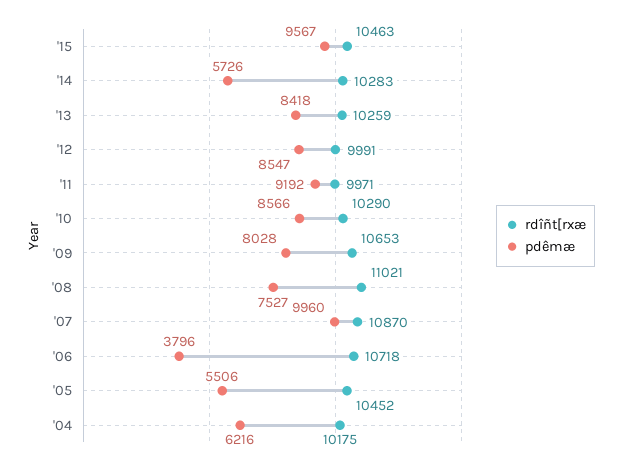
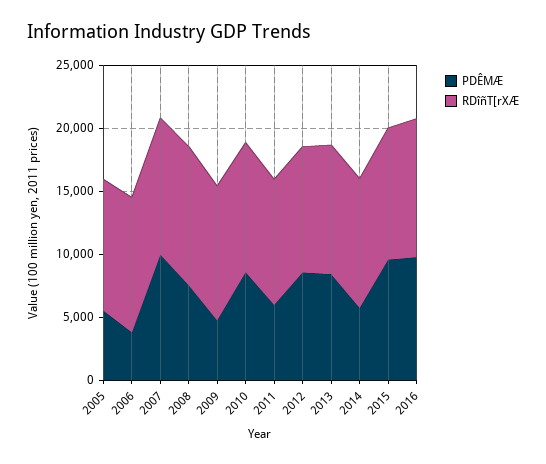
pdêmæ, '11: 9192 -> 6000
pdêmæ, '09: 8028 -> 5000
rdîñt[rxæ, '04: 10175 -> none
pdêmæ, '04: 6216 -> none
pdêmæ, 2016: none -> 10000
rdîñt[rxæ, 2016: none -> 11000

